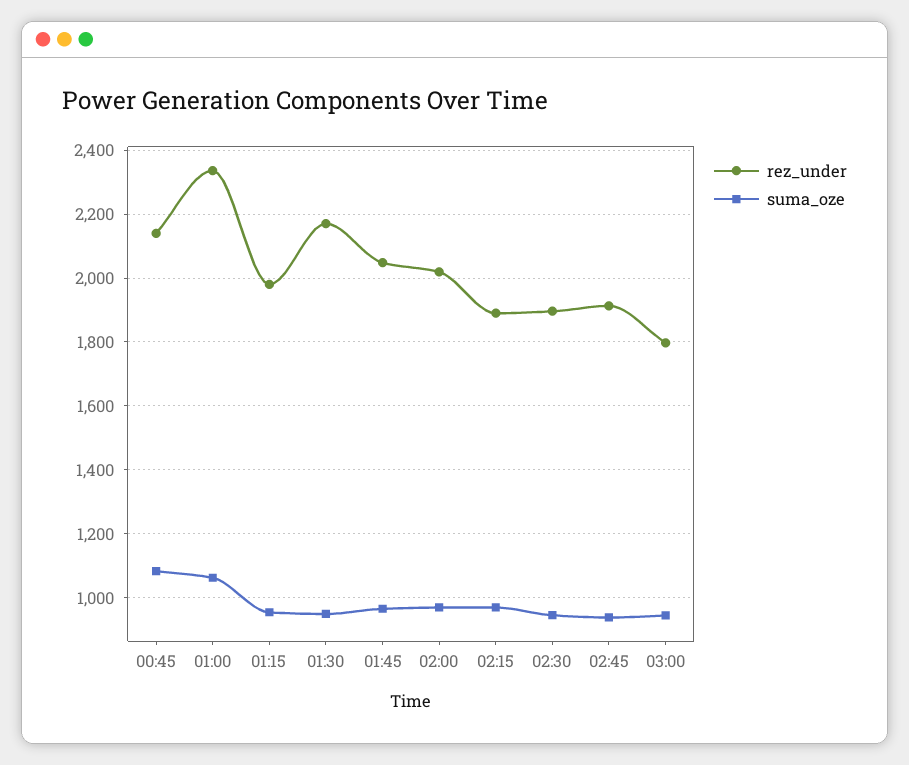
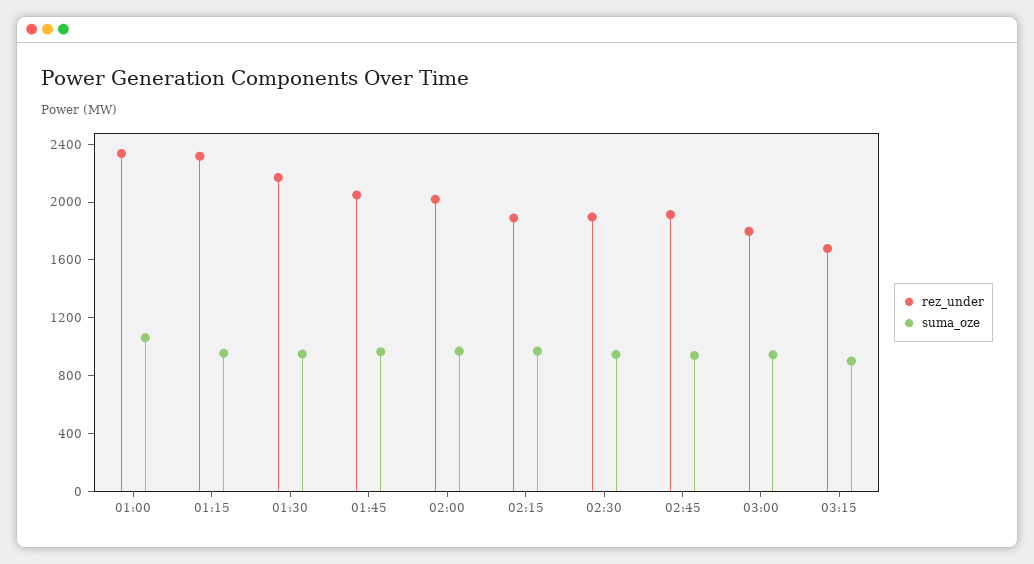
rez_under, 00:45: 2140 -> none
suma_oze, 00:45: 1080 -> none
rez_under, 01:15: 1980 -> 2300
rez_under, 03:15: none -> 1700
suma_oze, 03:15: none -> 900

